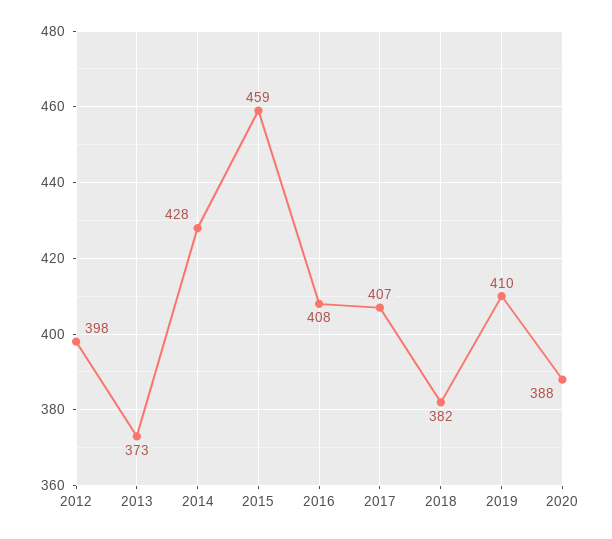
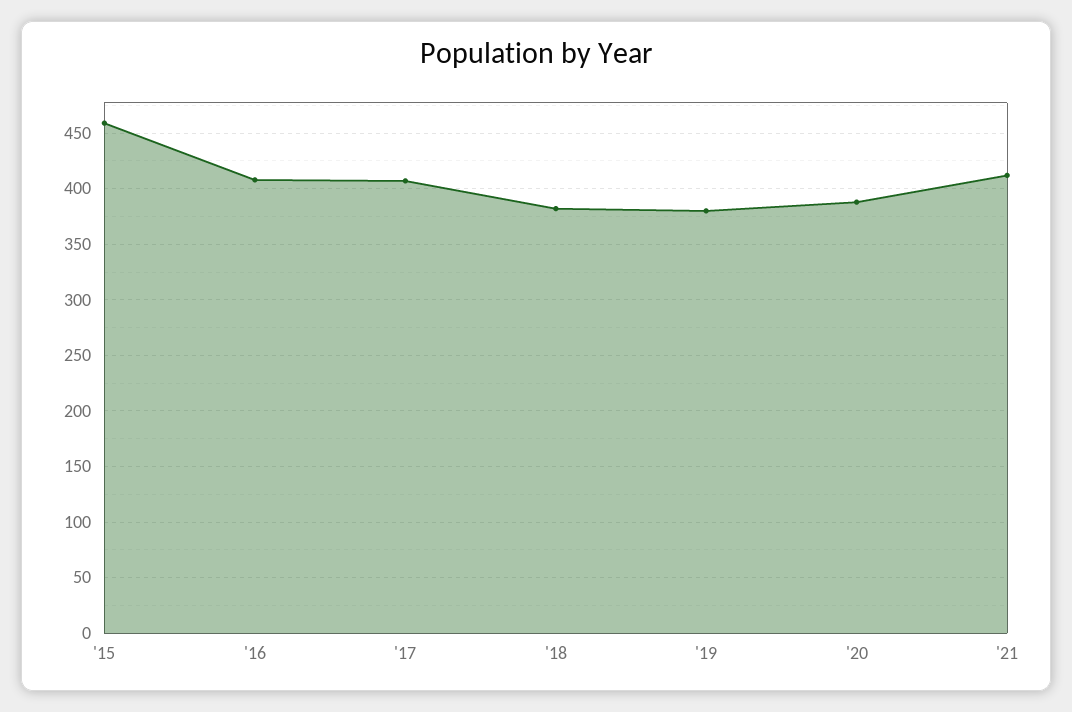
2012: 398 -> none
2013: 373 -> none
2014: 428 -> none
2019: 410 -> 380
'21: none -> 410

